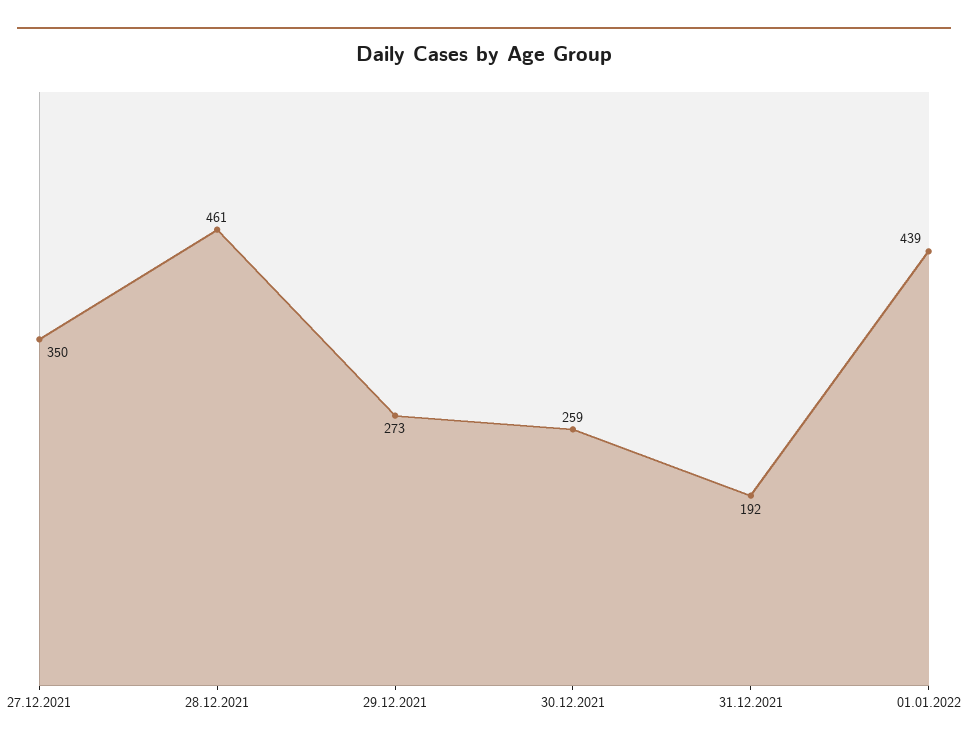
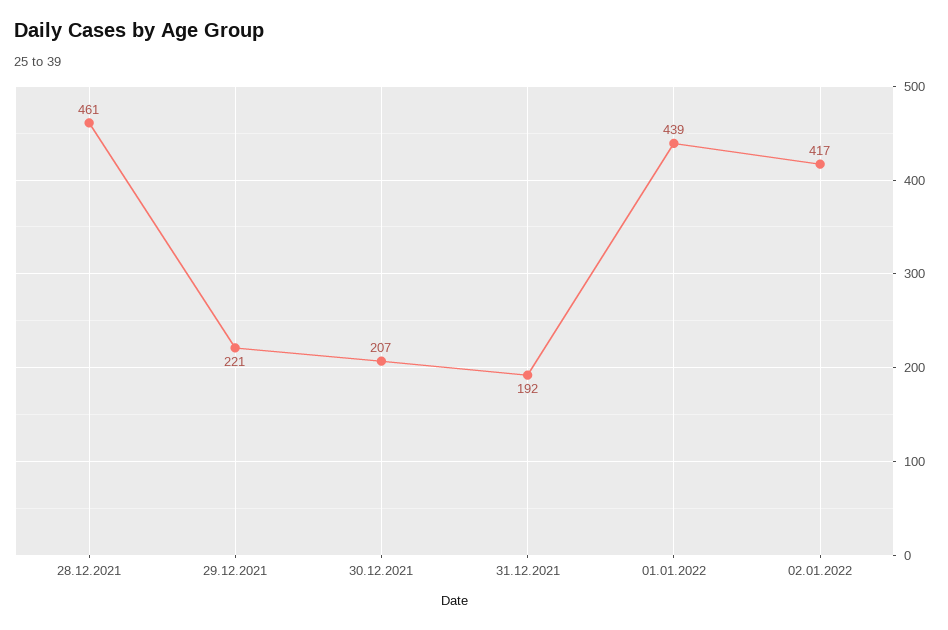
27.12.2021: 350 -> none
29.12.2021: 273 -> 221
30.12.2021: 259 -> 207
02.01.2022: none -> 417

